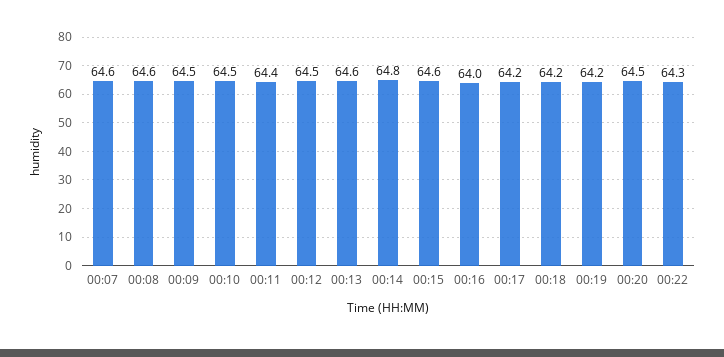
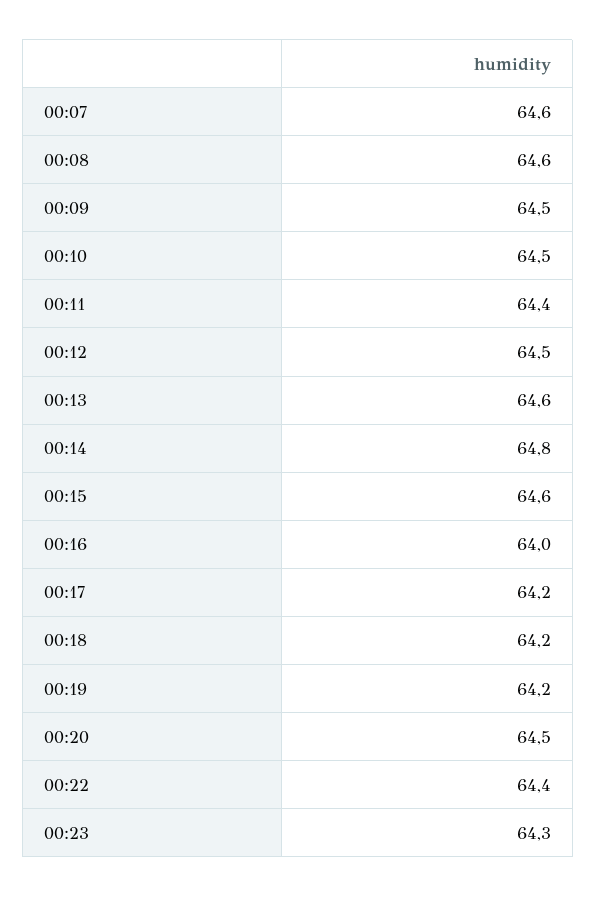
00:22: 64.3 -> 64.4
00:23: none -> 64.3

